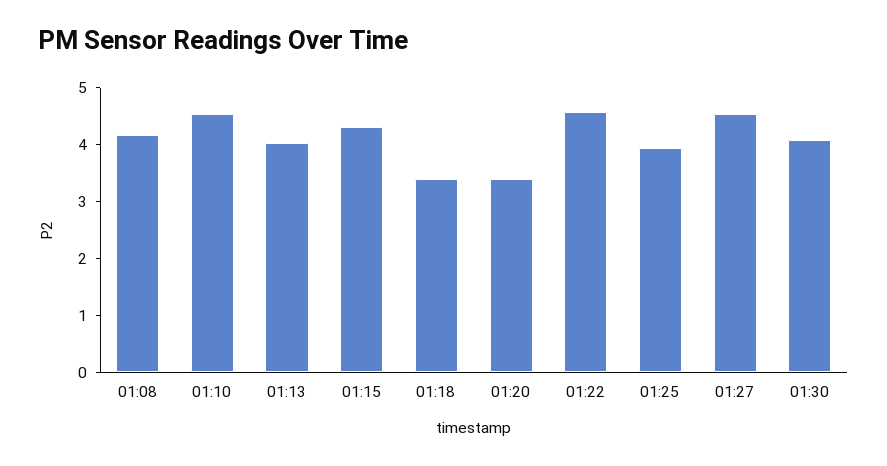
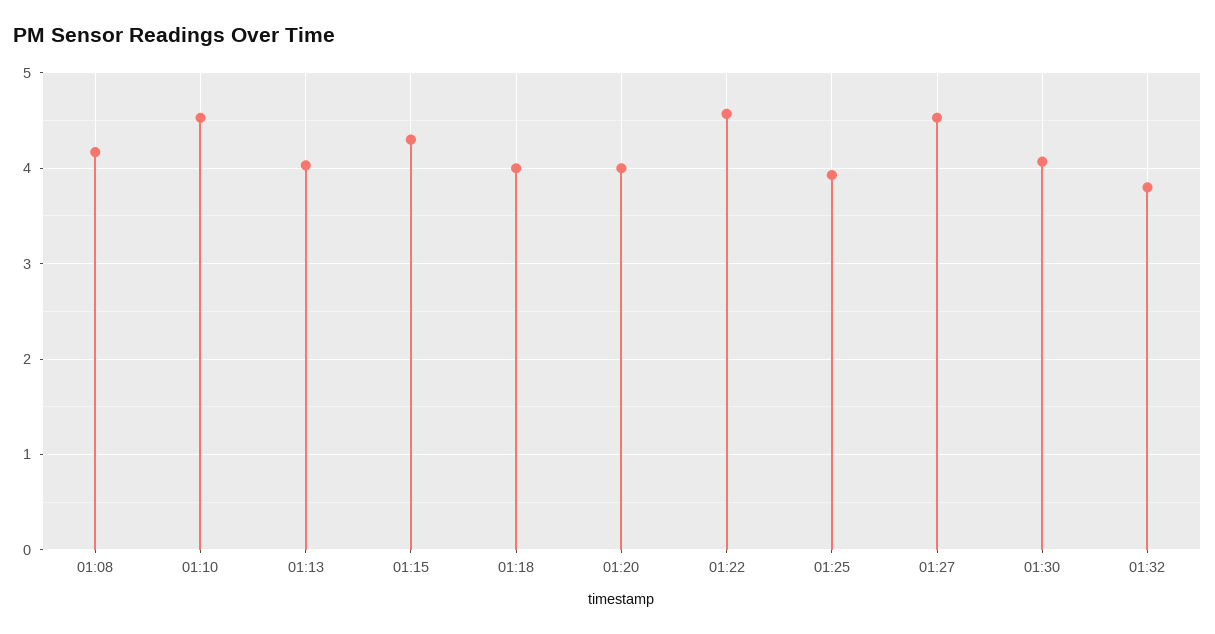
01:18: 3.4 -> 4
01:20: 3.4 -> 4
01:32: none -> 3.8

